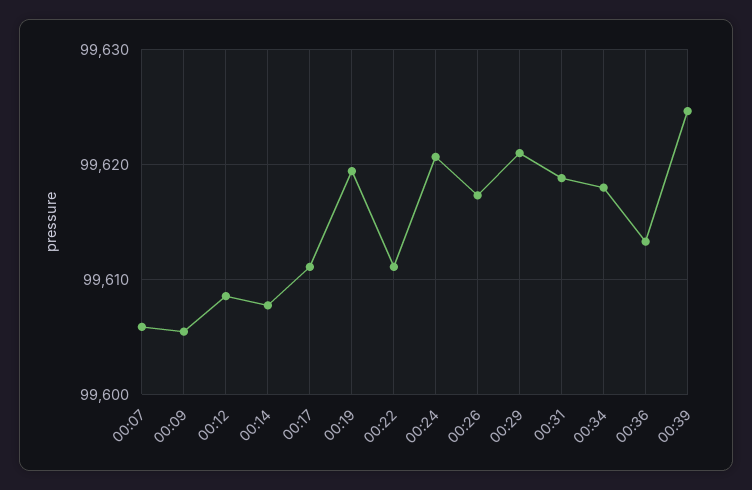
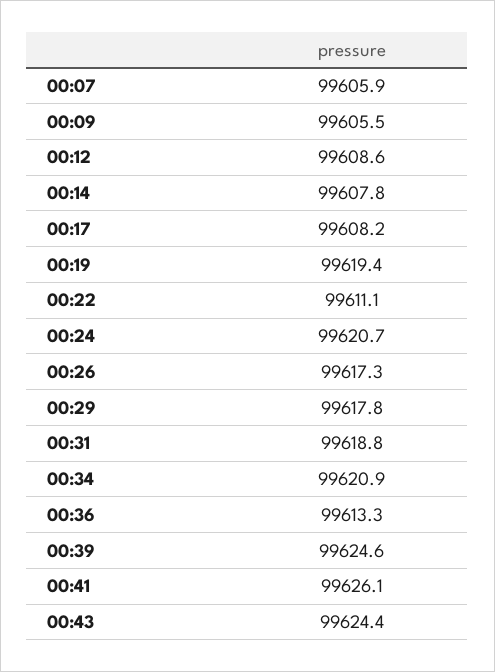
00:17: 99611 -> 99608.2
00:29: 99621 -> 99617.8
00:34: 99618 -> 99620.9
00:41: none -> 99626.1
00:43: none -> 99624.4

